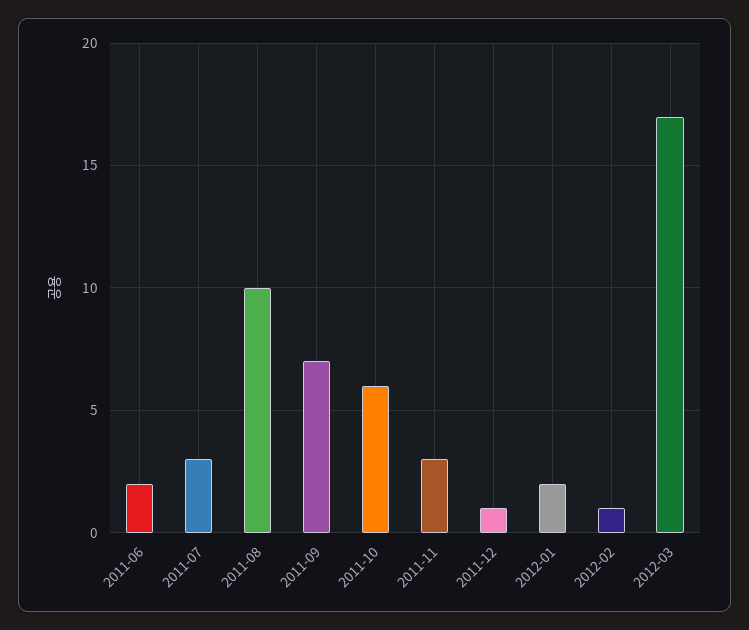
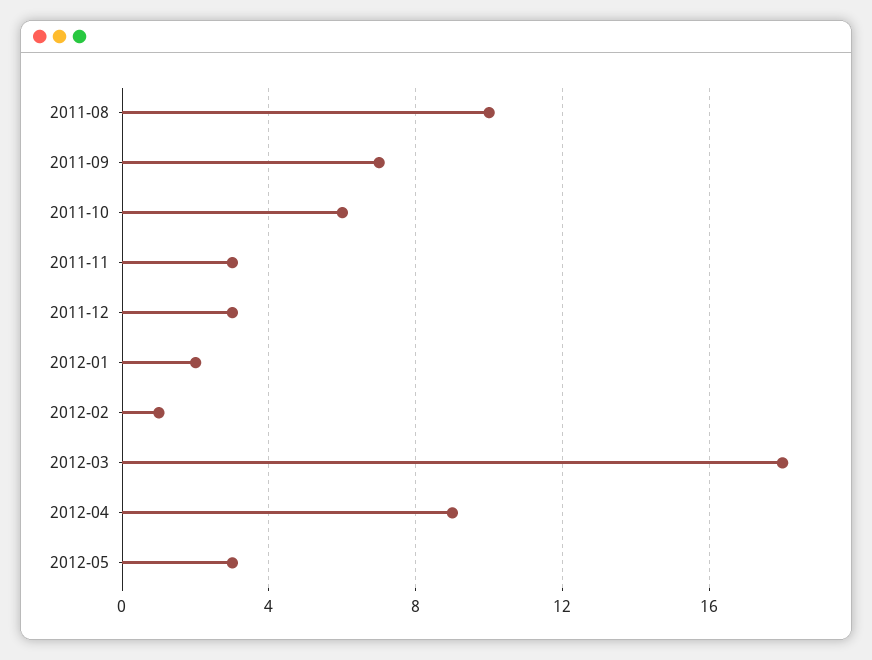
2011-06: 2 -> none
2011-07: 3 -> none
2011-12: 1 -> 3
2012-03: 17 -> 18
2012-04: none -> 9
2012-05: none -> 3

